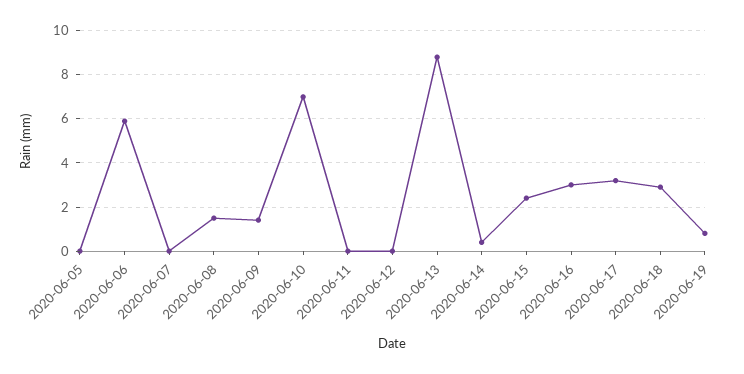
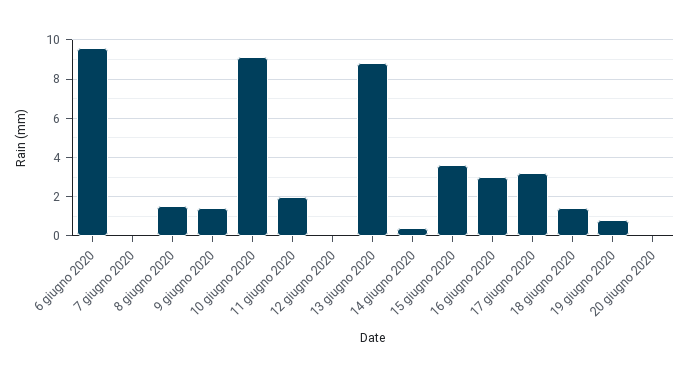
2020-06-05: 0 -> none
2020-06-06: 6 -> 9.5
2020-06-10: 7 -> 9
2020-06-11: 0 -> 2
2020-06-15: 2.5 -> 3.5
2020-06-18: 3 -> 1.5
20 giugno 2020: none -> 0

